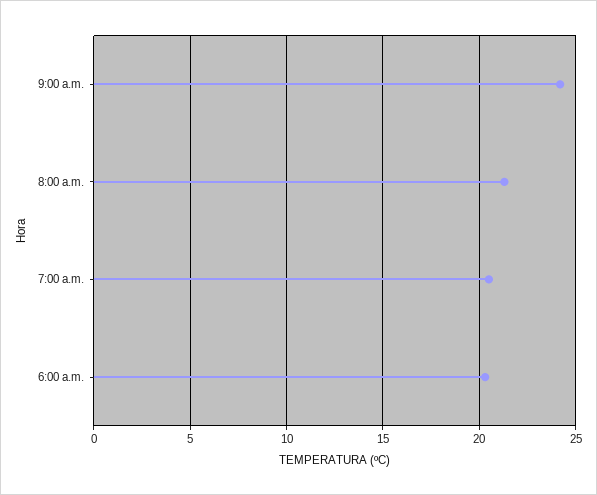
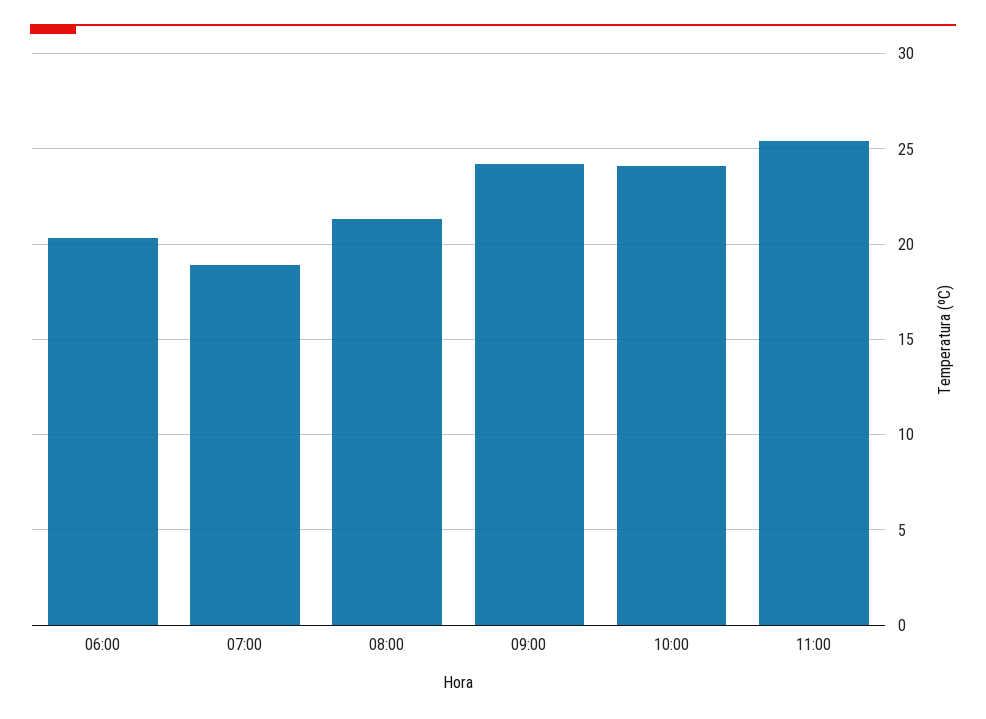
7:00 a.m.: 20.5 -> 19
10:00: none -> 24
11:00: none -> 25.5

